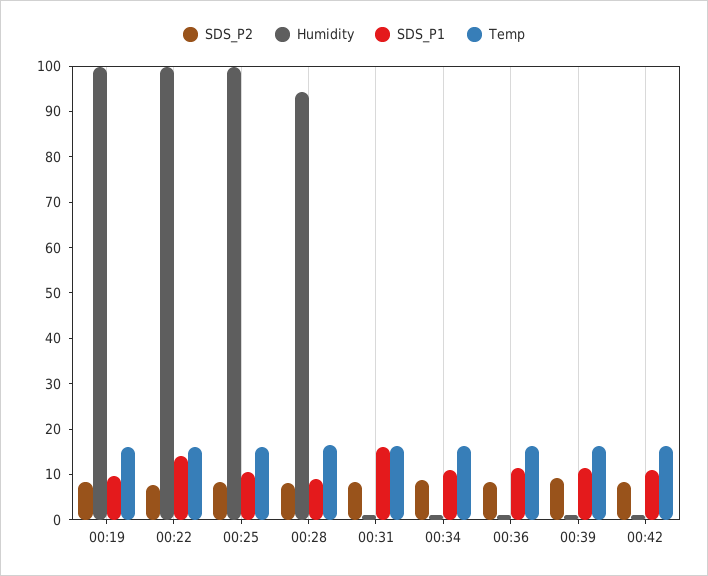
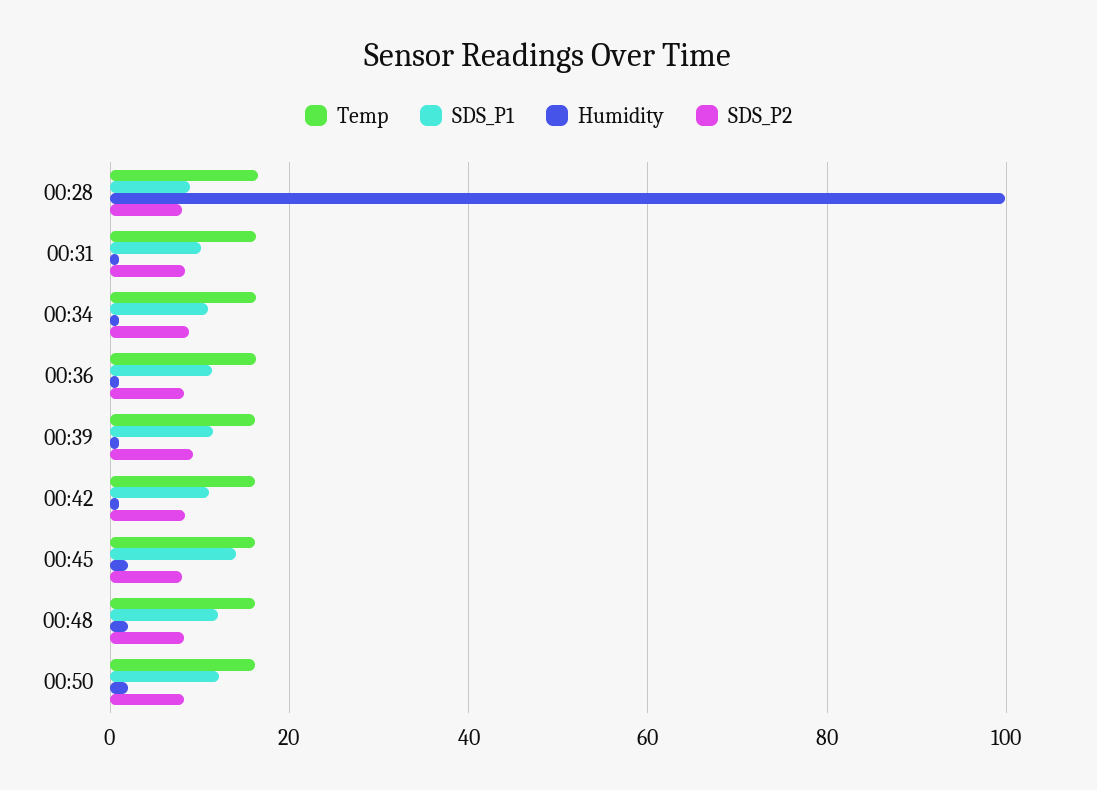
SDS_P2, 00:19: 8 -> none
Humidity, 00:19: 100 -> none
SDS_P1, 00:19: 10 -> none
Temp, 00:19: 16 -> none
SDS_P2, 00:22: 8 -> none
Humidity, 00:22: 100 -> none
SDS_P1, 00:22: 14 -> none
Temp, 00:22: 16 -> none
SDS_P2, 00:25: 8 -> none
Humidity, 00:25: 100 -> none
SDS_P1, 00:25: 10 -> none
Temp, 00:25: 16 -> none
Humidity, 00:28: 94 -> 100
SDS_P1, 00:31: 16 -> 10
Temp, 00:45: none -> 16
SDS_P1, 00:45: none -> 14
Humidity, 00:45: none -> 2
SDS_P2, 00:45: none -> 8
Temp, 00:48: none -> 16
SDS_P1, 00:48: none -> 12
Humidity, 00:48: none -> 2
SDS_P2, 00:48: none -> 8
Temp, 00:50: none -> 16
SDS_P1, 00:50: none -> 12
Humidity, 00:50: none -> 2
SDS_P2, 00:50: none -> 8

